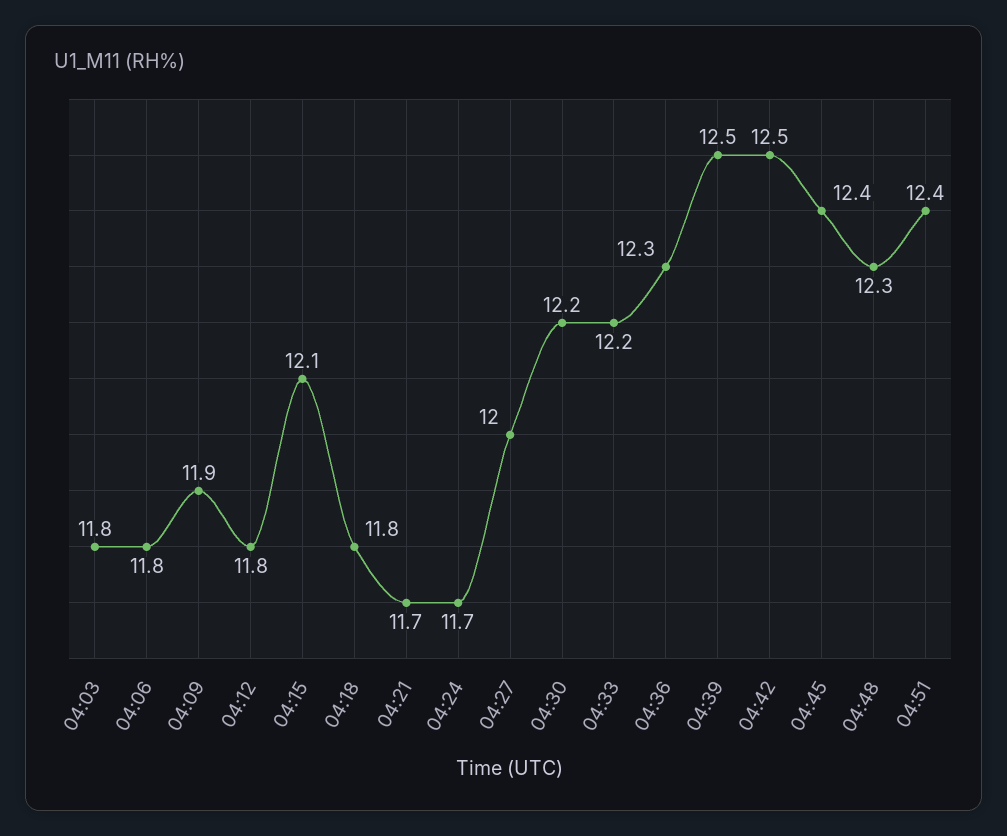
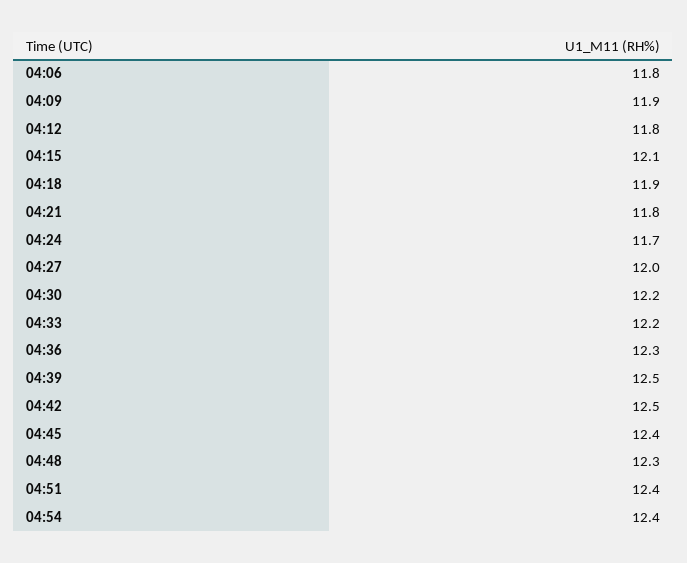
04:03: 11.8 -> none
04:18: 11.8 -> 11.9
04:21: 11.7 -> 11.8
04:54: none -> 12.4

